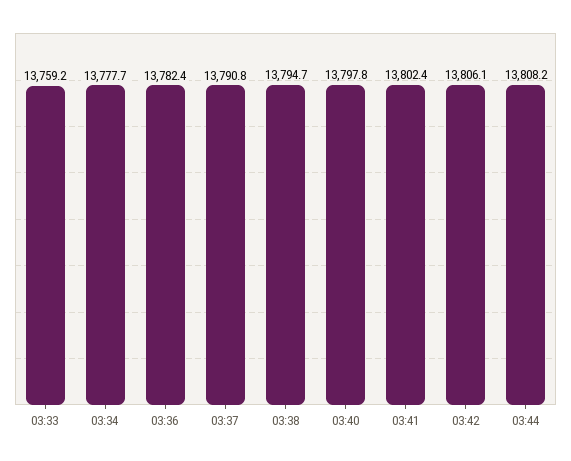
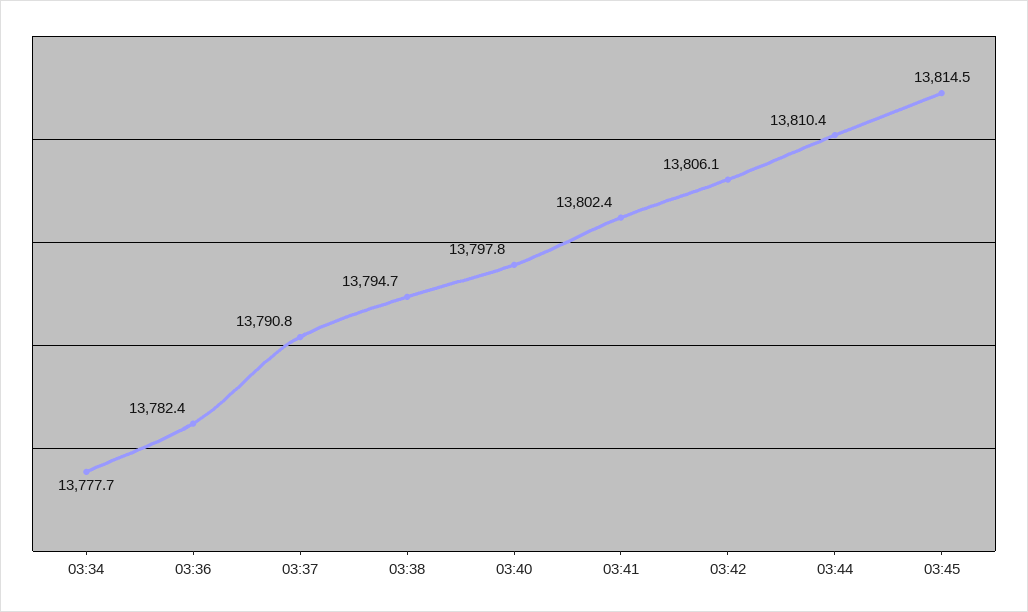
03:33: 13759.2 -> none
03:44: 13808.2 -> 13810.4
03:45: none -> 13814.5

